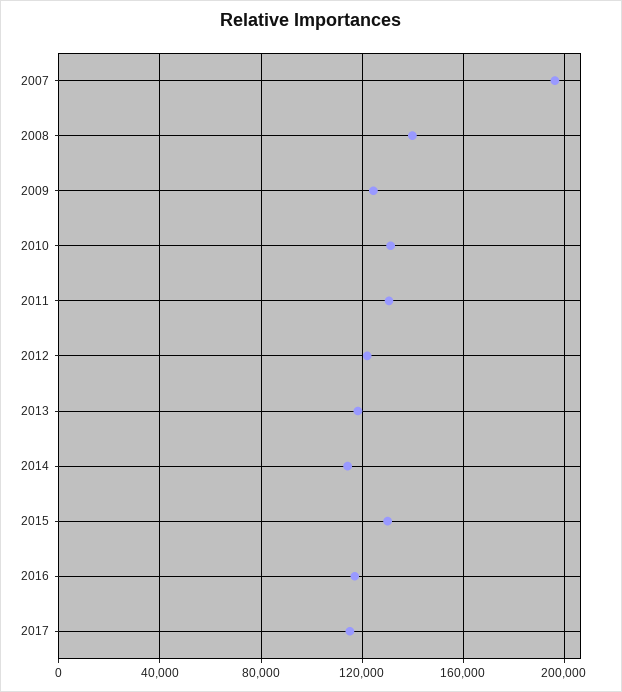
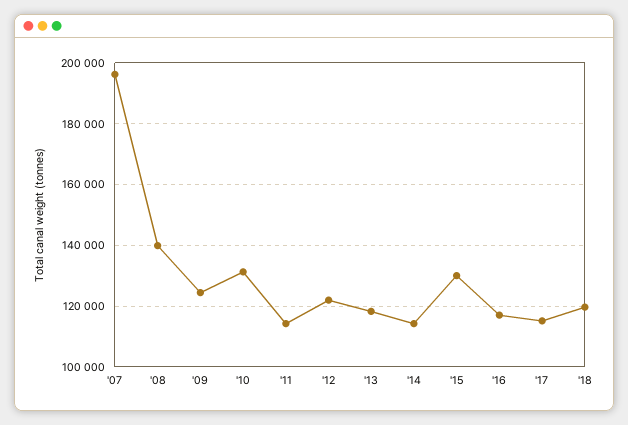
2011: 130000 -> 114000
'18: none -> 120000

